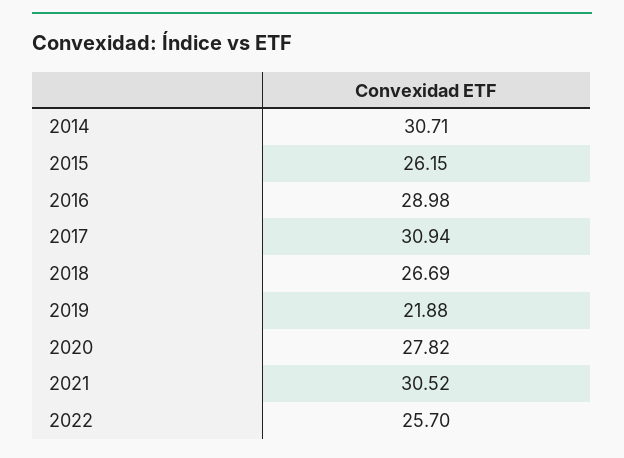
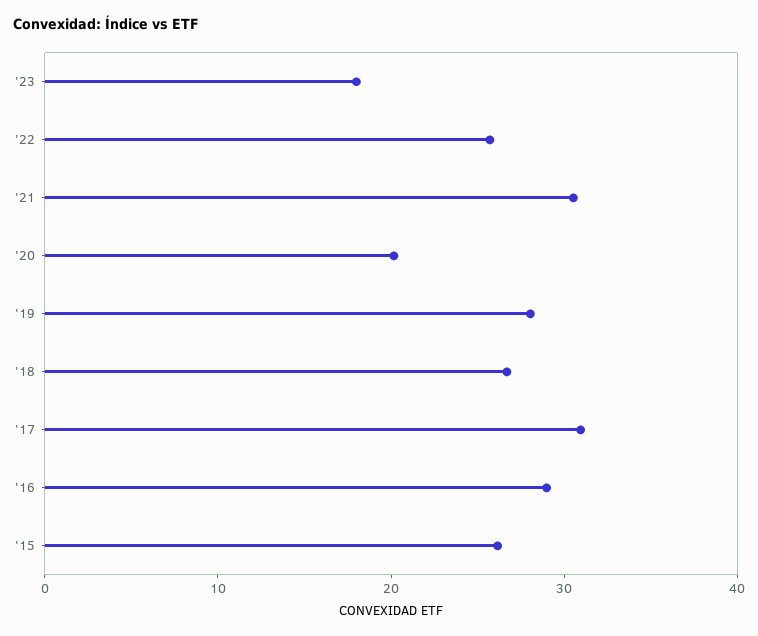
2014: 30.71 -> none
2019: 21.88 -> 28
2020: 27.82 -> 20
'23: none -> 18

